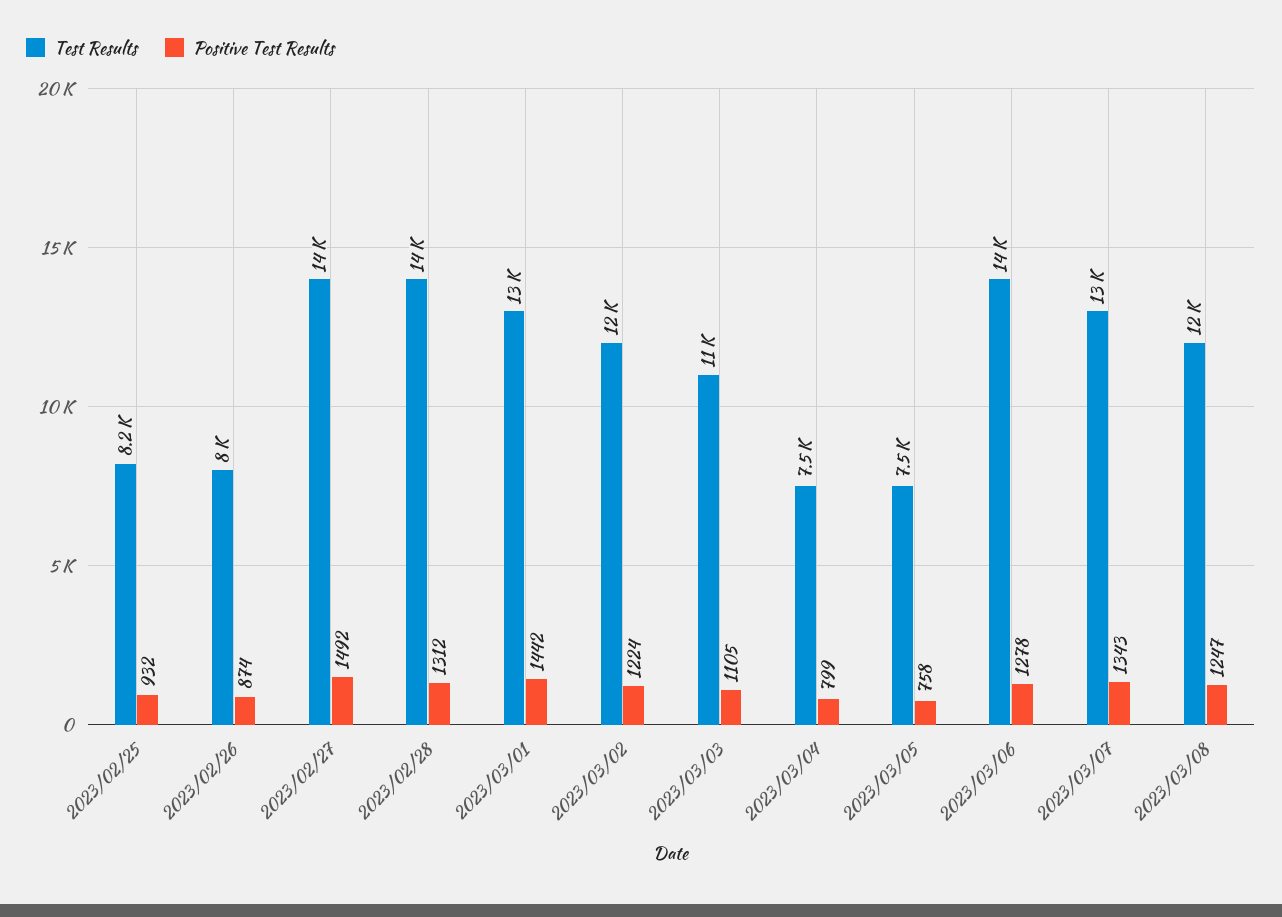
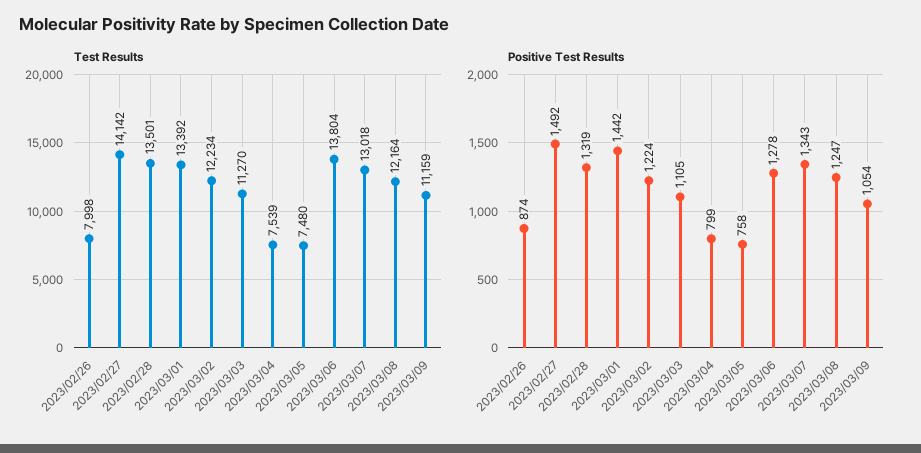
Test Results, 2023/02/25: 8200 -> none
Positive Test Results, 2023/02/25: 932 -> none
Positive Test Results, 2023/02/28: 1312 -> 1319
Test Results, 2023/03/09: none -> 11159
Positive Test Results, 2023/03/09: none -> 1054

